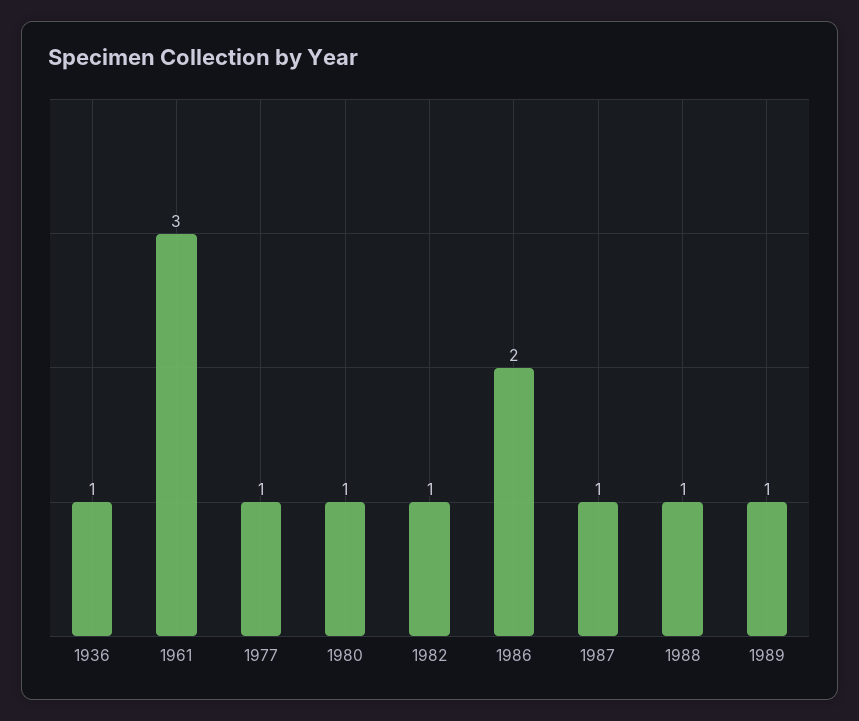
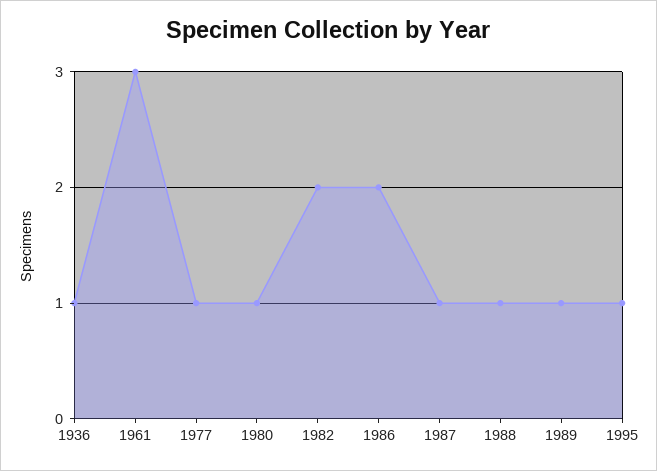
1982: 1 -> 2
1995: none -> 1

